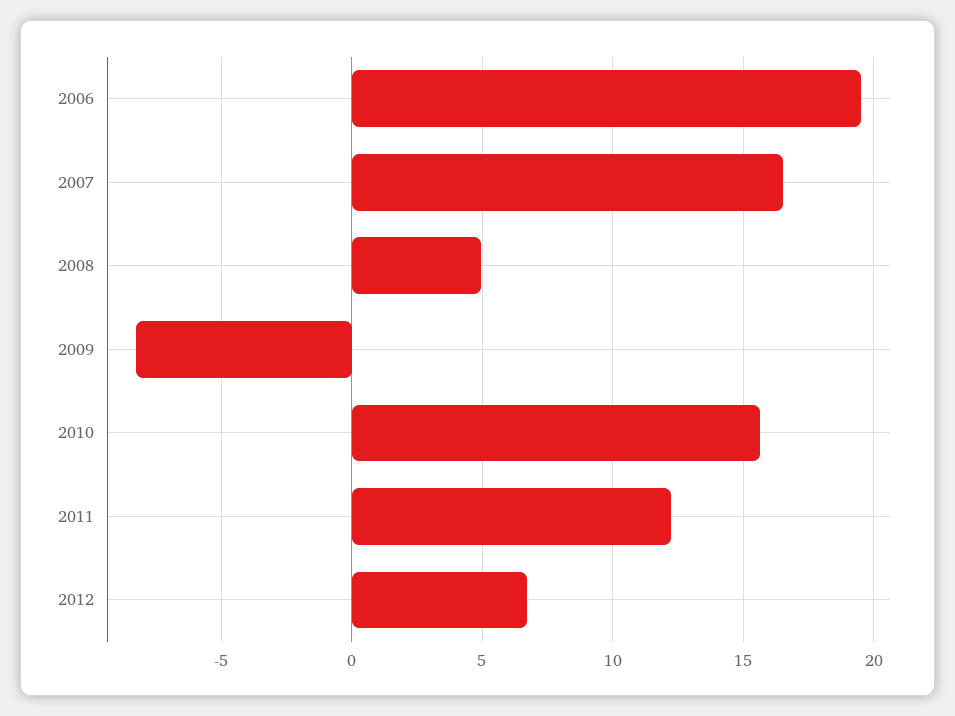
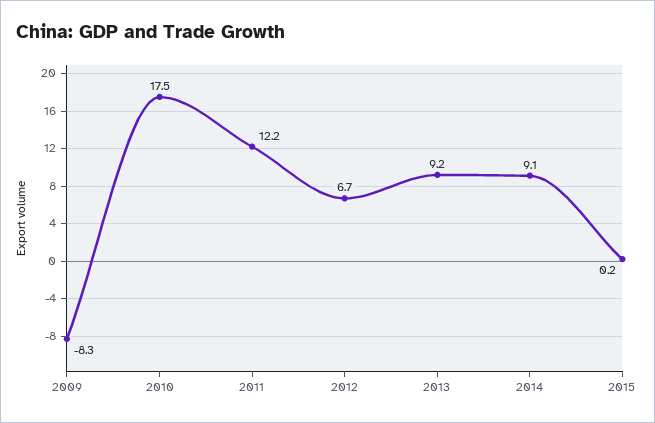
2006: 19.5 -> none
2007: 16.5 -> none
2008: 5 -> none
2010: 15.5 -> 17.5
2013: none -> 9.2
2014: none -> 9.1
2015: none -> 0.2

